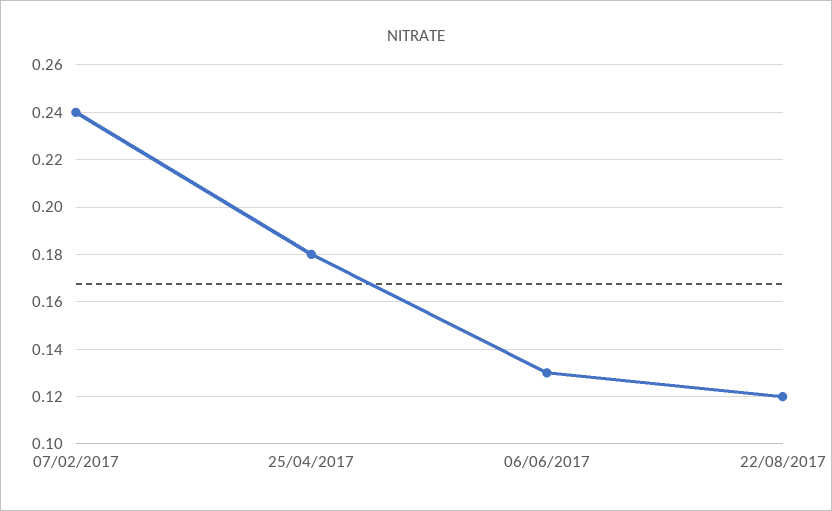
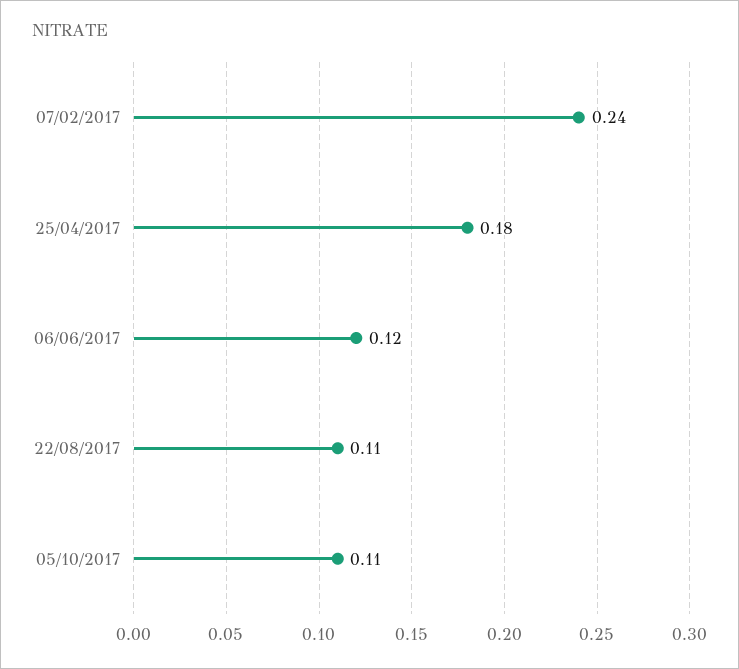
06/06/2017: 0.13 -> 0.12
22/08/2017: 0.12 -> 0.11
05/10/2017: none -> 0.11

